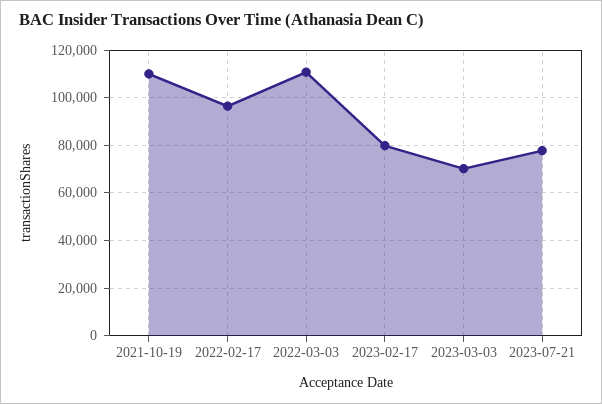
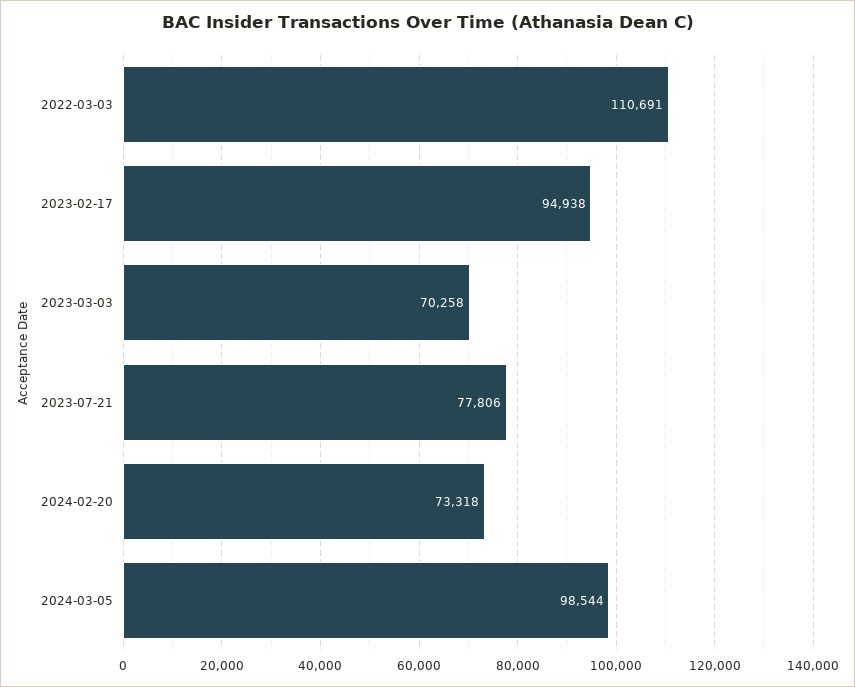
2021-10-19: 110000 -> none
2022-02-17: 95000 -> none
2023-02-17: 80000 -> 94938
2024-02-20: none -> 73318
2024-03-05: none -> 98544

